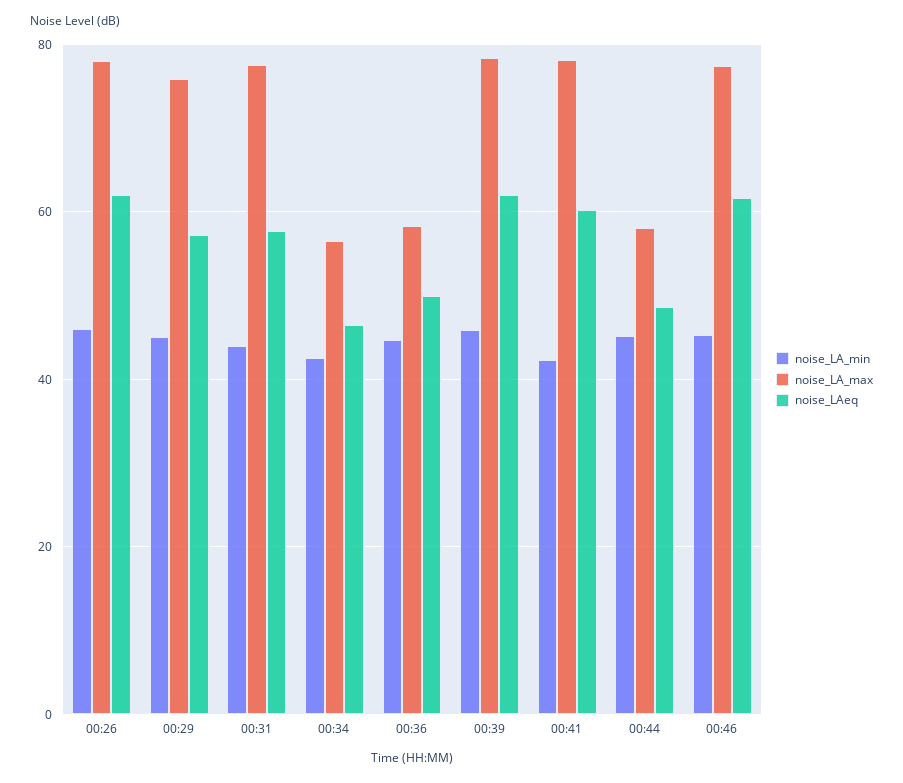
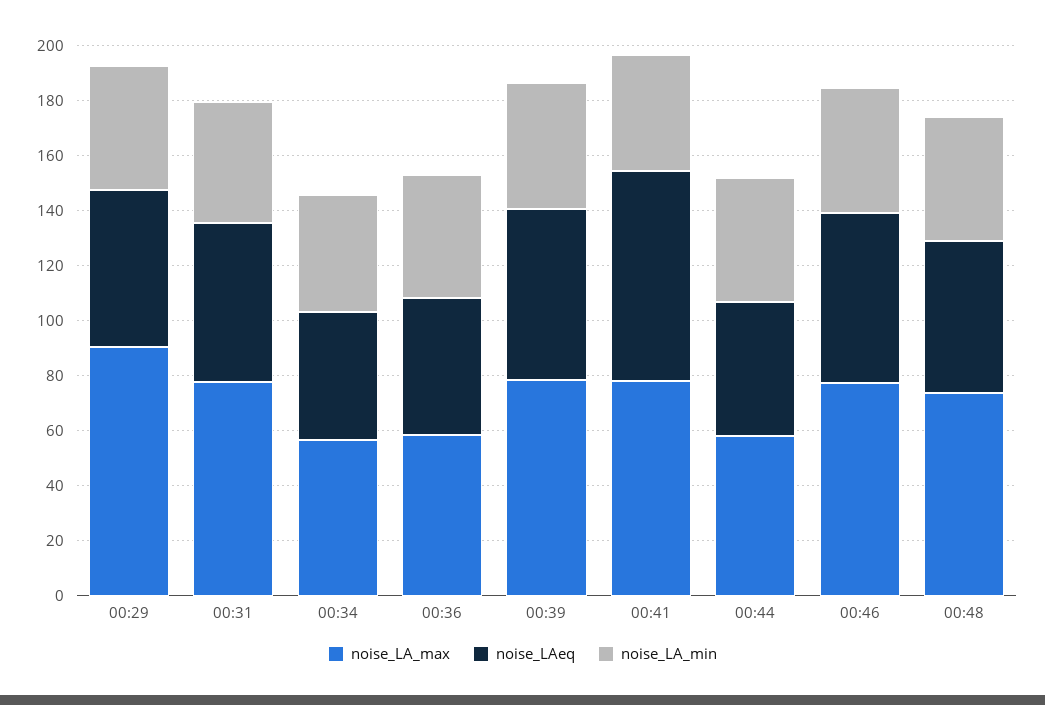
noise_LA_min, 00:26: 46 -> none
noise_LA_max, 00:26: 78 -> none
noise_LAeq, 00:26: 62 -> none
noise_LA_max, 00:29: 76 -> 90
noise_LAeq, 00:41: 60 -> 75
noise_LA_max, 00:48: none -> 75
noise_LAeq, 00:48: none -> 55
noise_LA_min, 00:48: none -> 45

